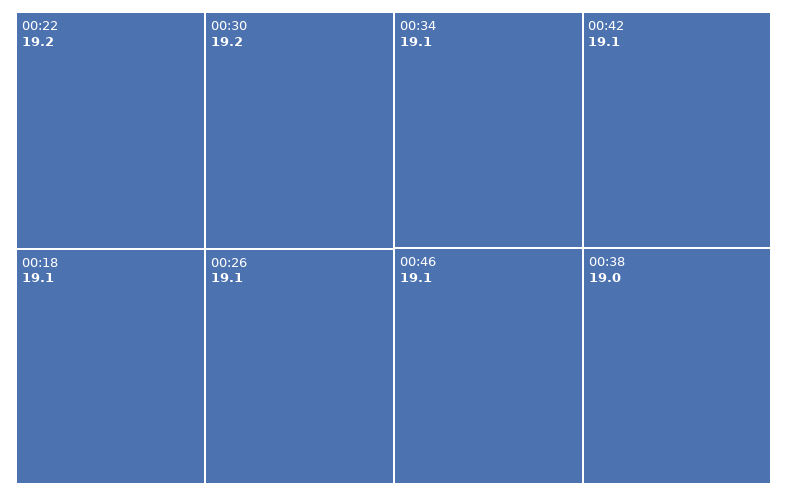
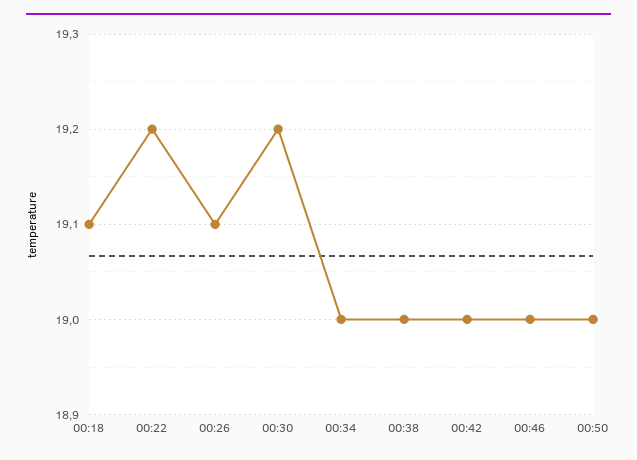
00:34: 19.1 -> 19
00:42: 19.1 -> 19
00:46: 19.1 -> 19
00:50: none -> 19

